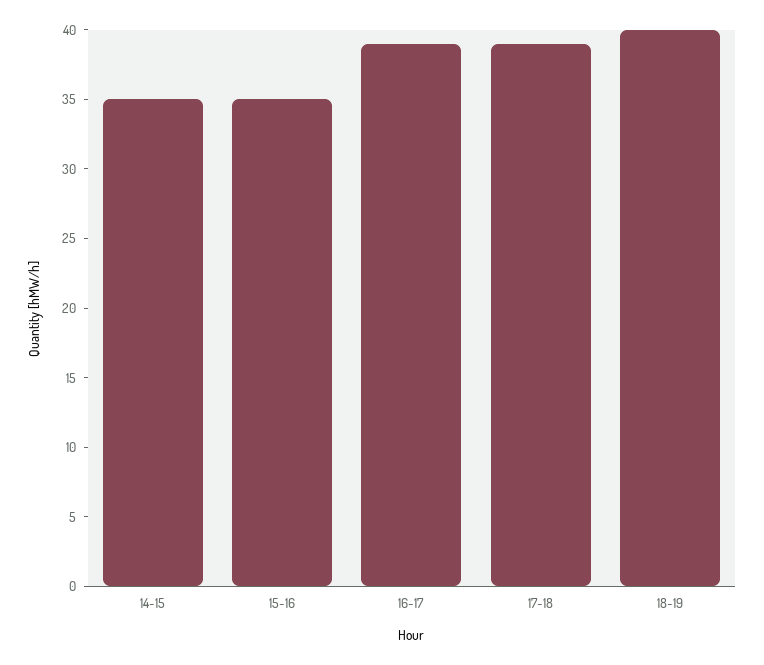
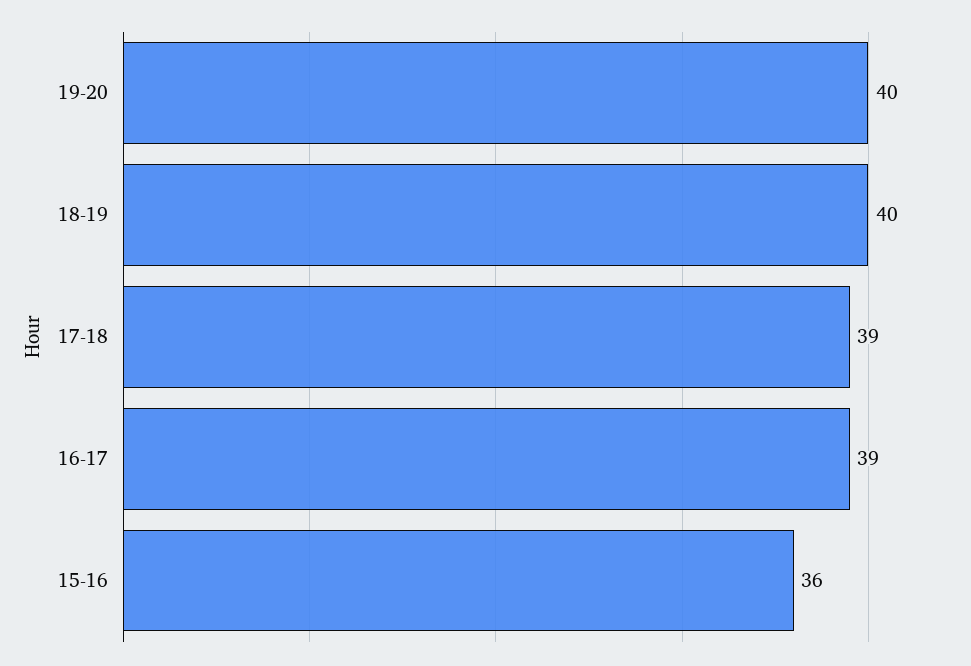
14-15: 35 -> none
15-16: 35 -> 36
19-20: none -> 40

